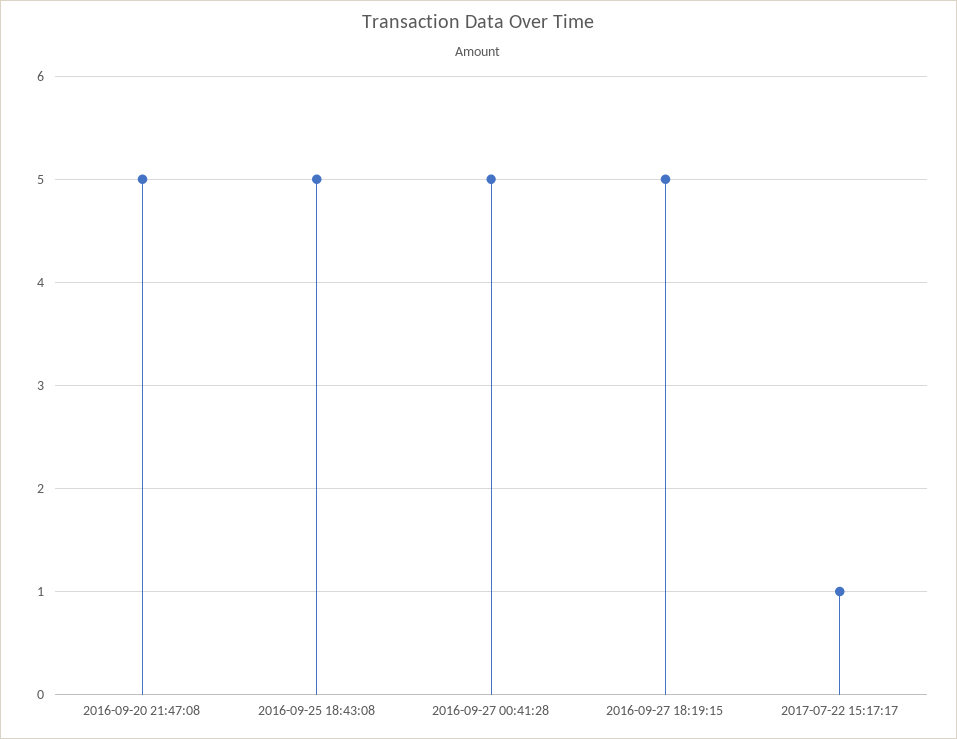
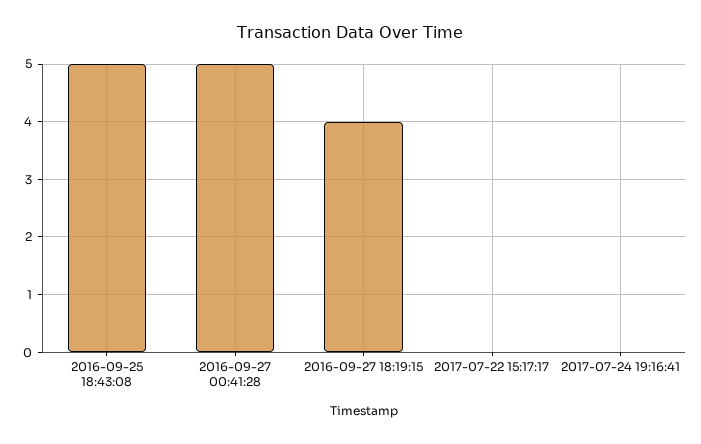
2016-09-20 21:47:08: 5 -> none
2016-09-27 18:19:15: 5 -> 4
2017-07-22 15:17:17: 1 -> 0
2017-07-24 19:16:41: none -> 0

